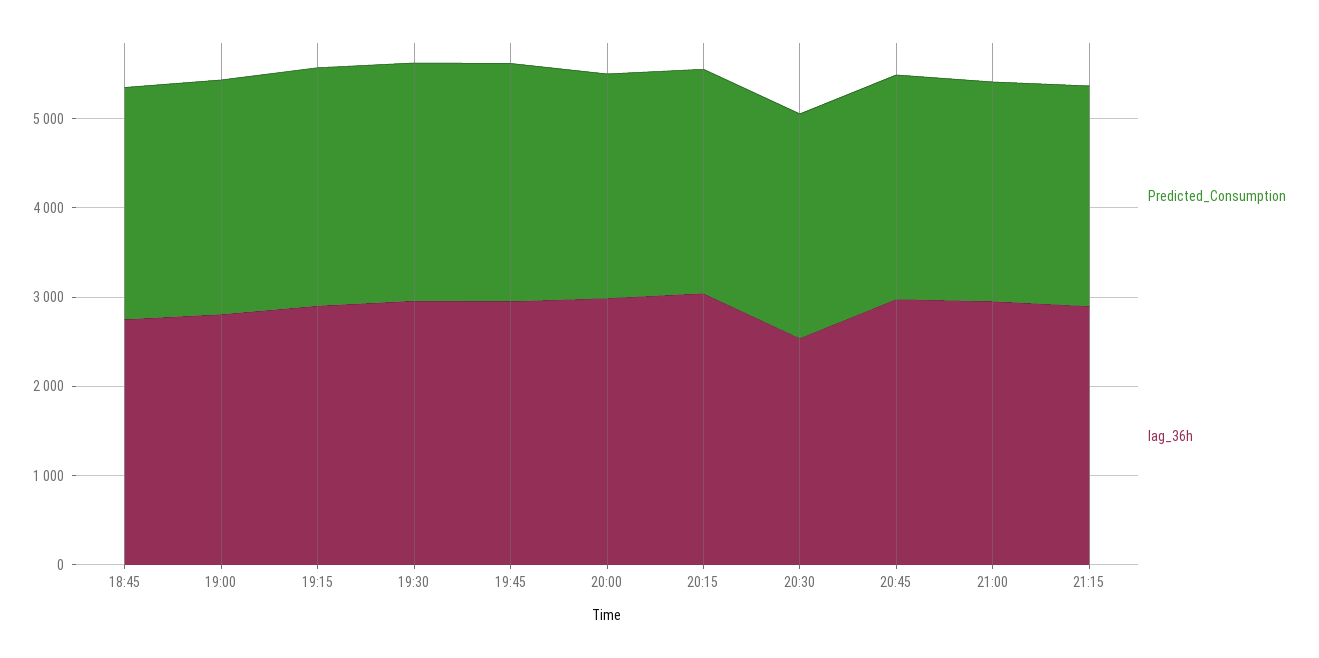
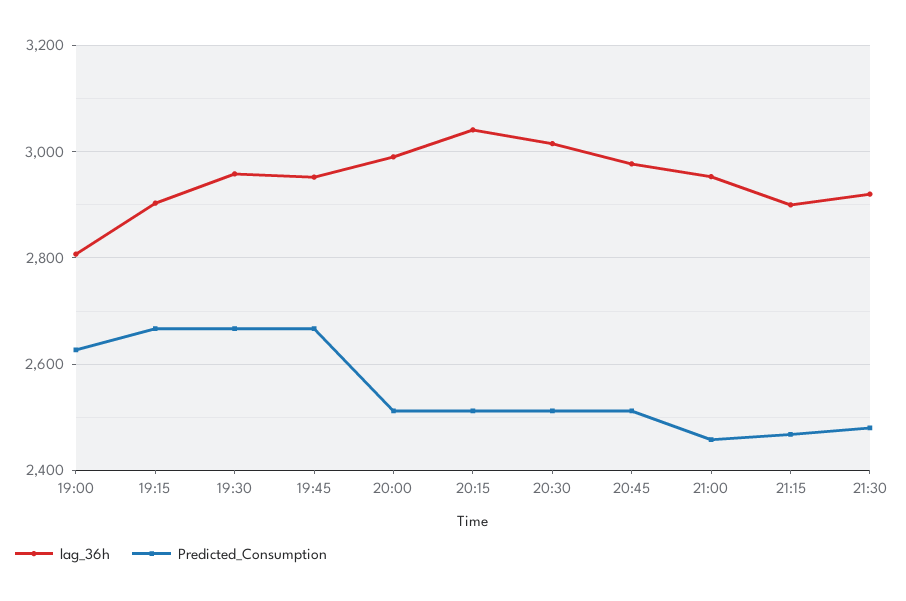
Predicted_Consumption, 18:45: 2600 -> none
lag_36h, 18:45: 2800 -> none
lag_36h, 20:30: 2600 -> 3020
lag_36h, 21:30: none -> 2920
Predicted_Consumption, 21:30: none -> 2480

